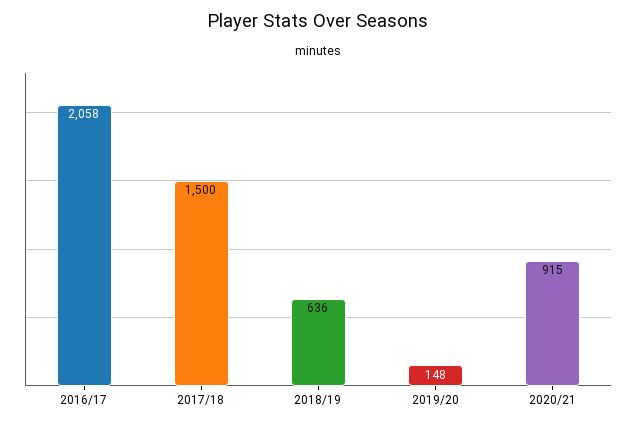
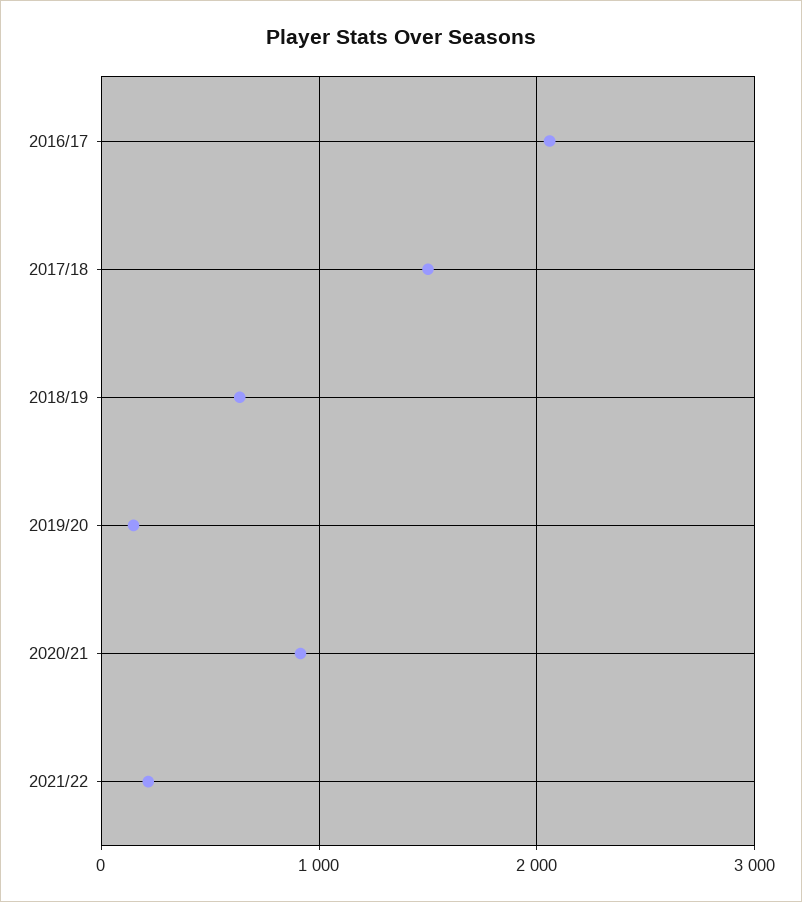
2021/22: none -> 200

